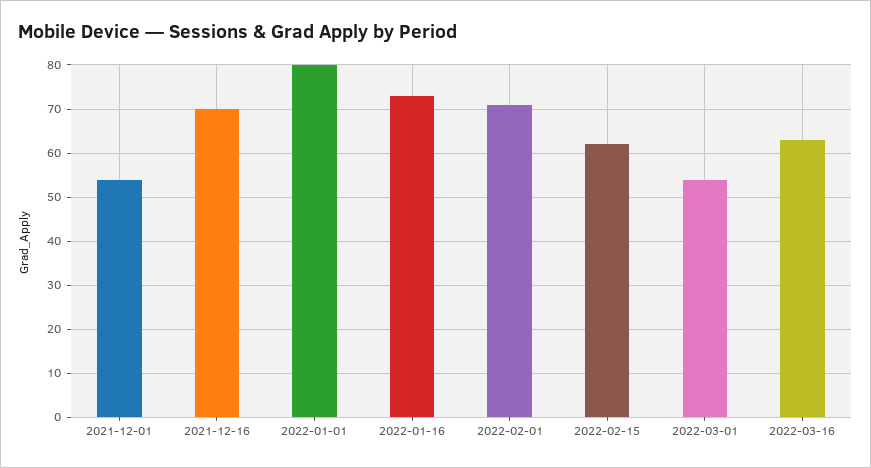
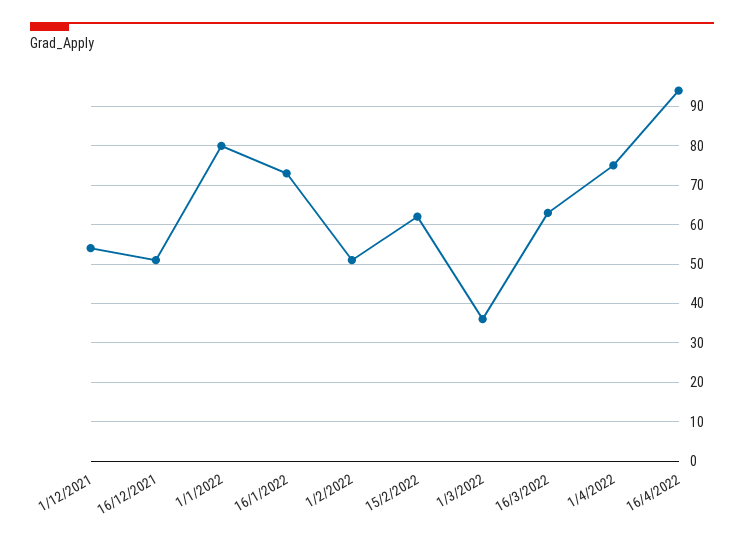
2021-12-16: 70 -> 50
2022-02-01: 70 -> 50
2022-03-01: 55 -> 35
1/4/2022: none -> 75
16/4/2022: none -> 95

